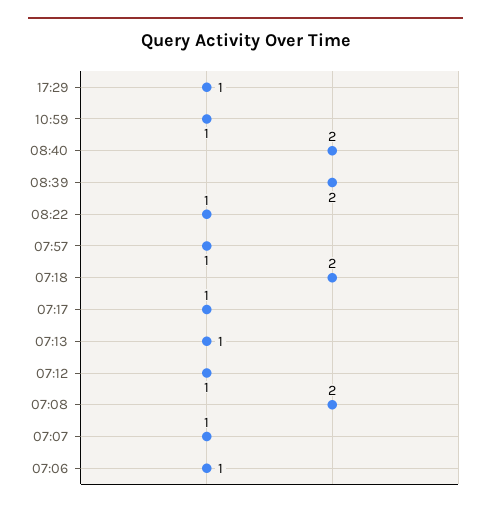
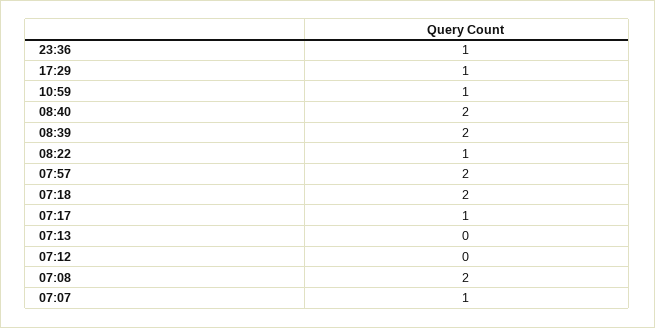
07:57: 1 -> 2
07:13: 1 -> 0
07:12: 1 -> 0
07:06: 1 -> none
23:36: none -> 1

